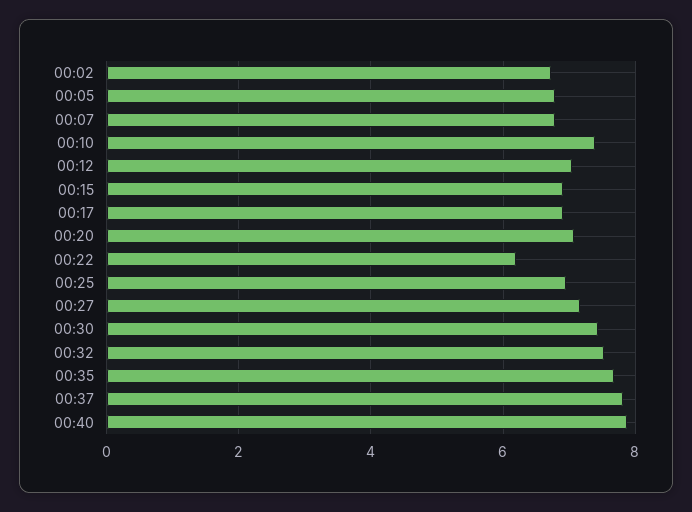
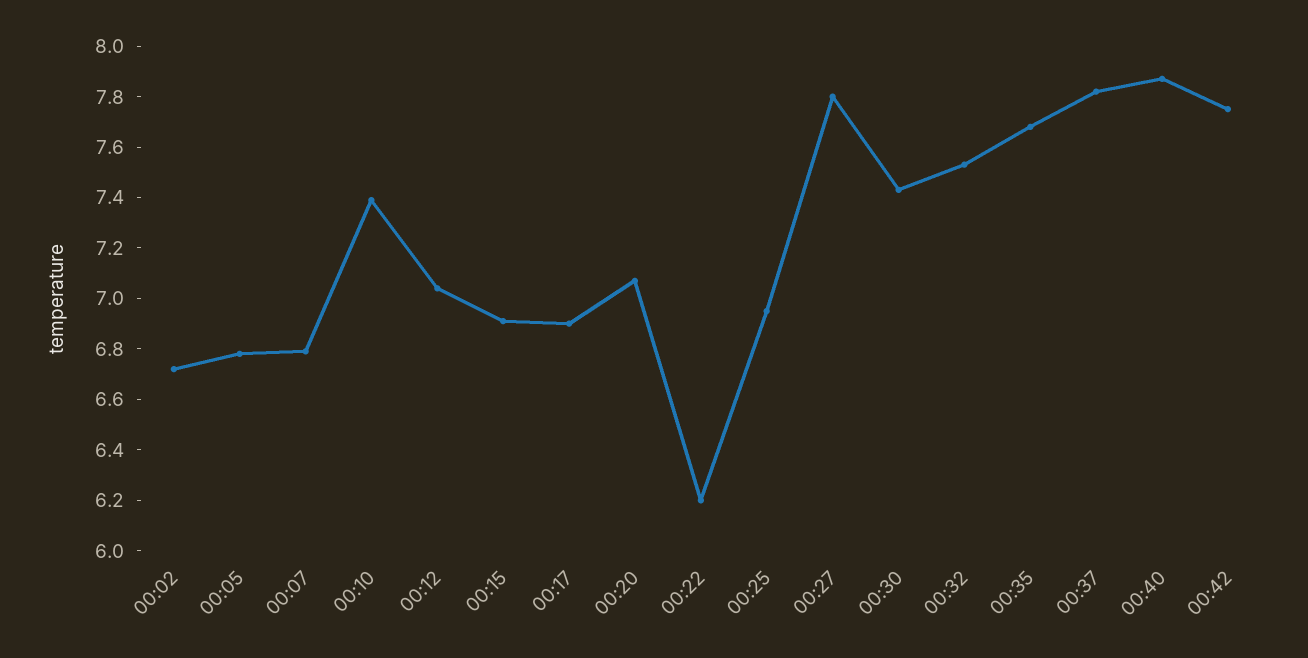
00:27: 7.2 -> 7.8
00:42: none -> 7.75

